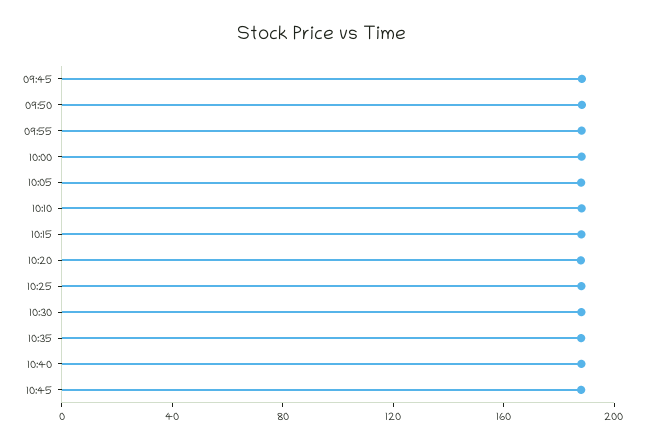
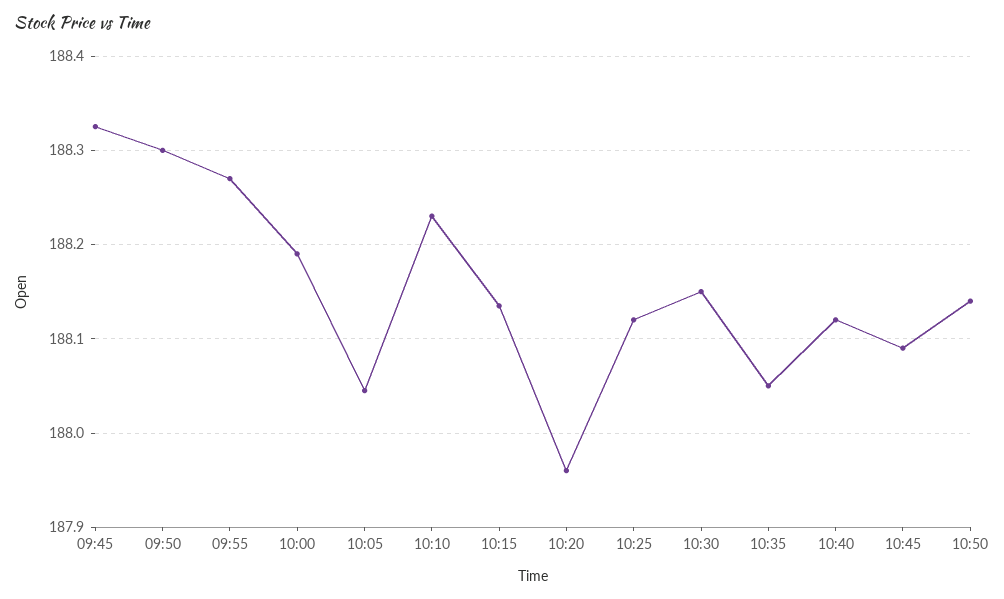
10:50: none -> 188.14

